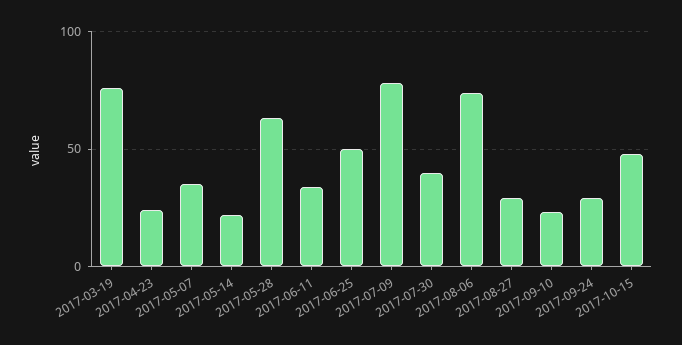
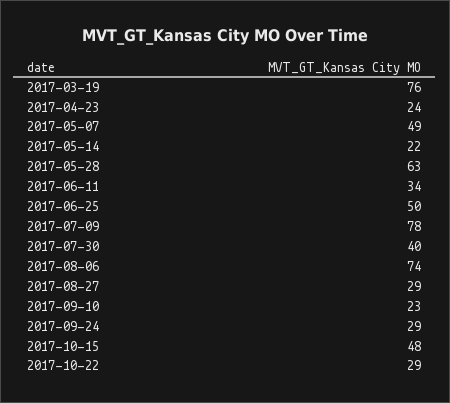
2017-05-07: 35 -> 49
2017-10-22: none -> 29

